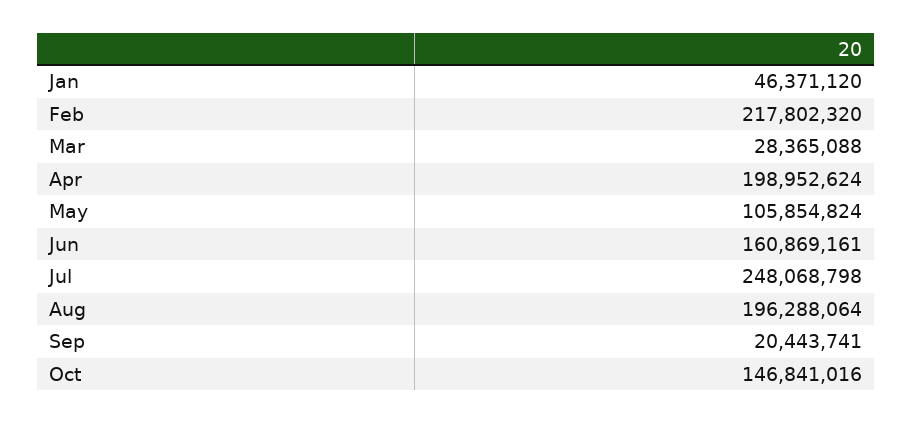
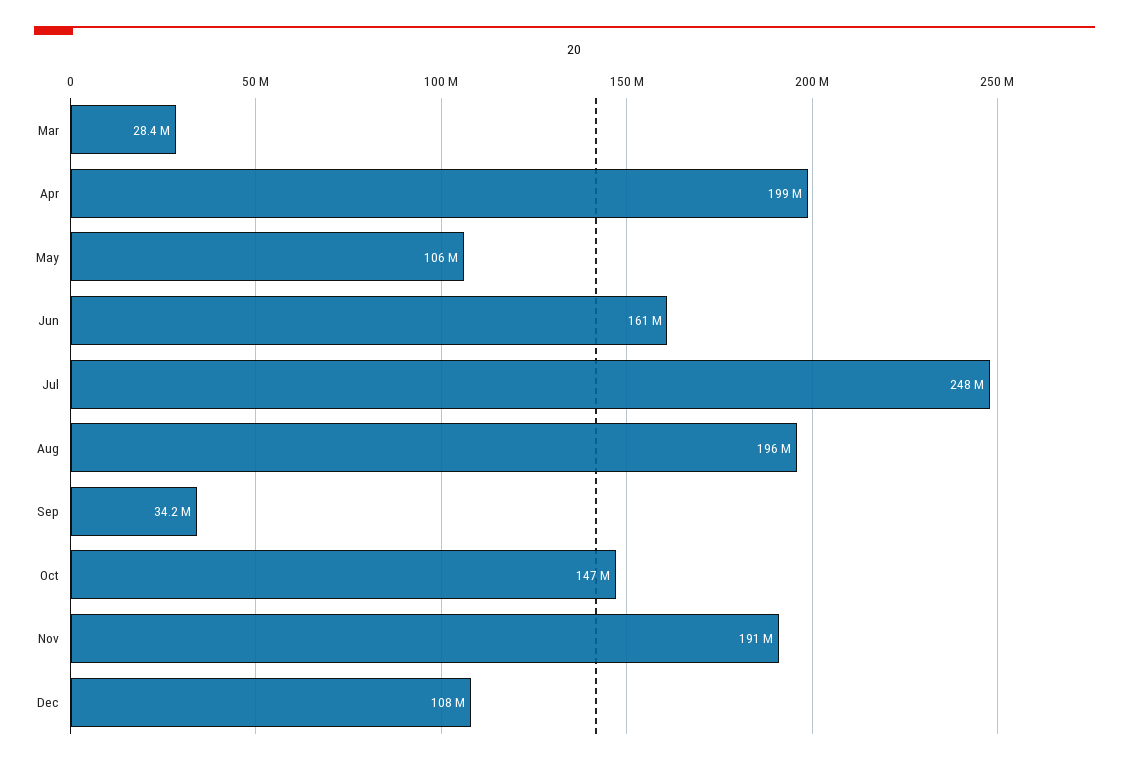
Jan: 46371120 -> none
Feb: 217802320 -> none
Sep: 20443741 -> 34200000
Nov: none -> 191000000
Dec: none -> 108000000

